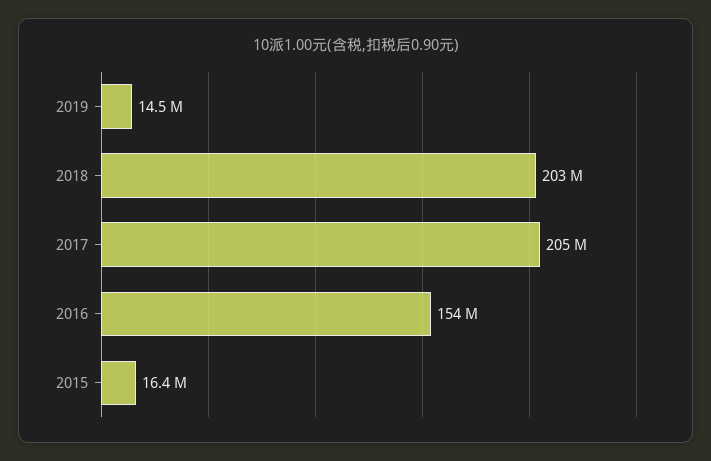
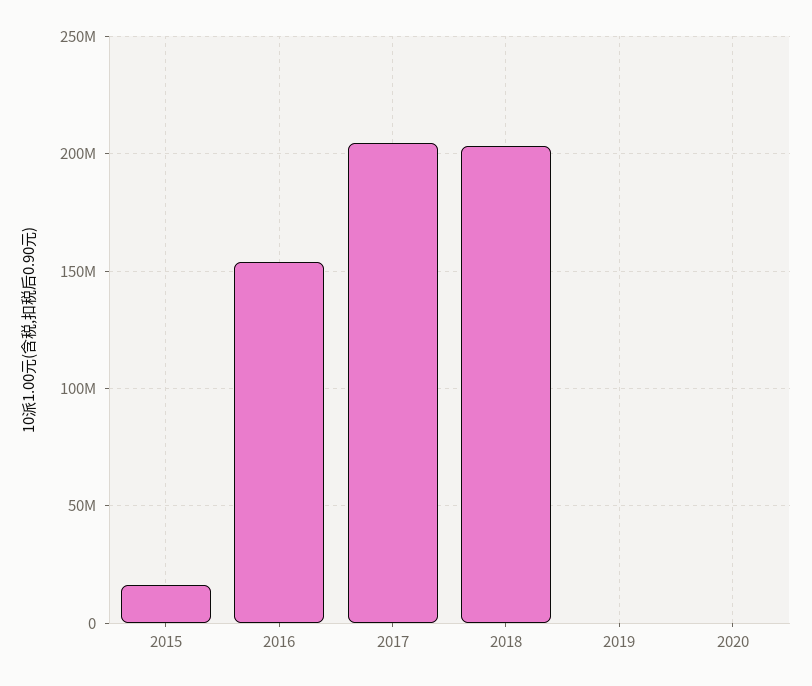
2019: 14500000 -> 0
2020: none -> 0

